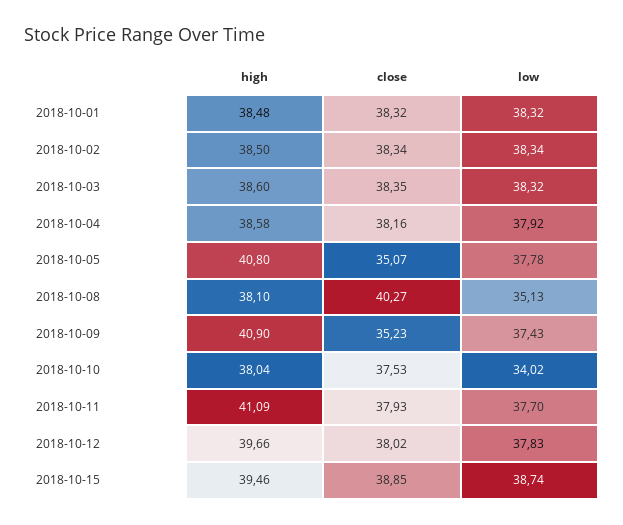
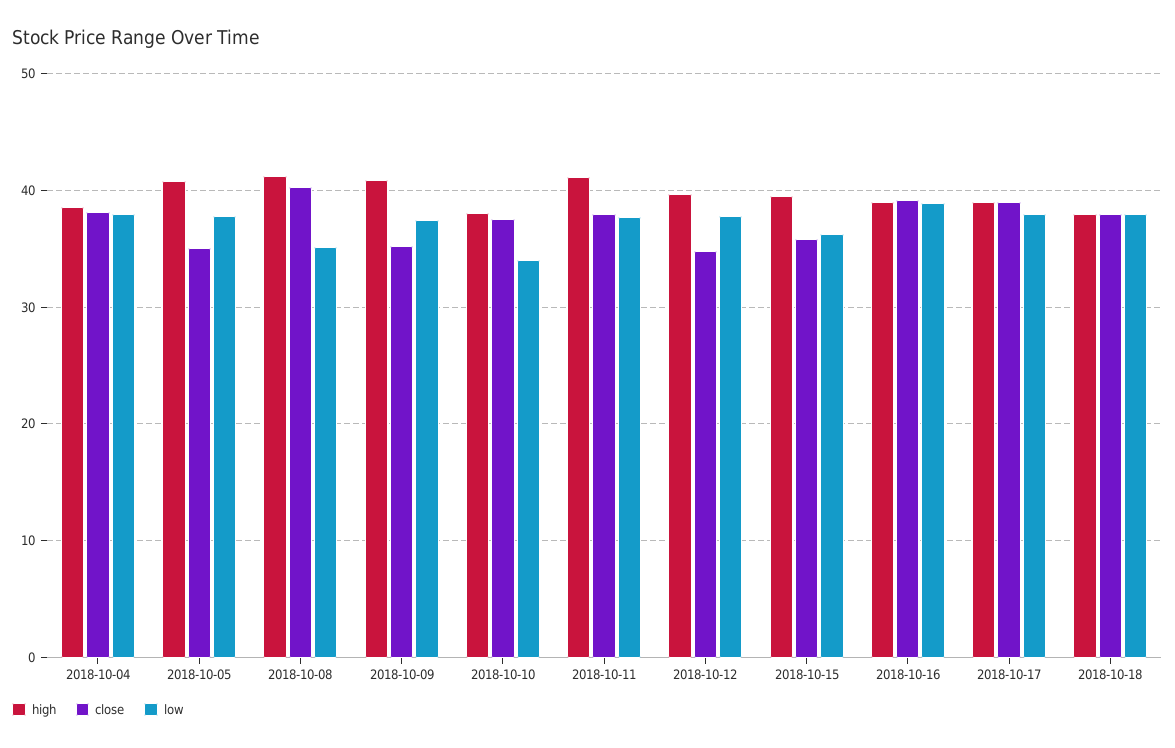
high, 2018-10-01: 38.48 -> none
close, 2018-10-01: 38.32 -> none
low, 2018-10-01: 38.32 -> none
high, 2018-10-02: 38.5 -> none
close, 2018-10-02: 38.34 -> none
low, 2018-10-02: 38.34 -> none
high, 2018-10-03: 38.6 -> none
close, 2018-10-03: 38.35 -> none
low, 2018-10-03: 38.32 -> none
high, 2018-10-08: 38.1 -> 41
close, 2018-10-12: 38.02 -> 35
close, 2018-10-15: 38.85 -> 36
low, 2018-10-15: 38.74 -> 36
high, 2018-10-16: none -> 39
close, 2018-10-16: none -> 39
low, 2018-10-16: none -> 39
high, 2018-10-17: none -> 39
close, 2018-10-17: none -> 39
low, 2018-10-17: none -> 38
high, 2018-10-18: none -> 38
close, 2018-10-18: none -> 38
low, 2018-10-18: none -> 38

